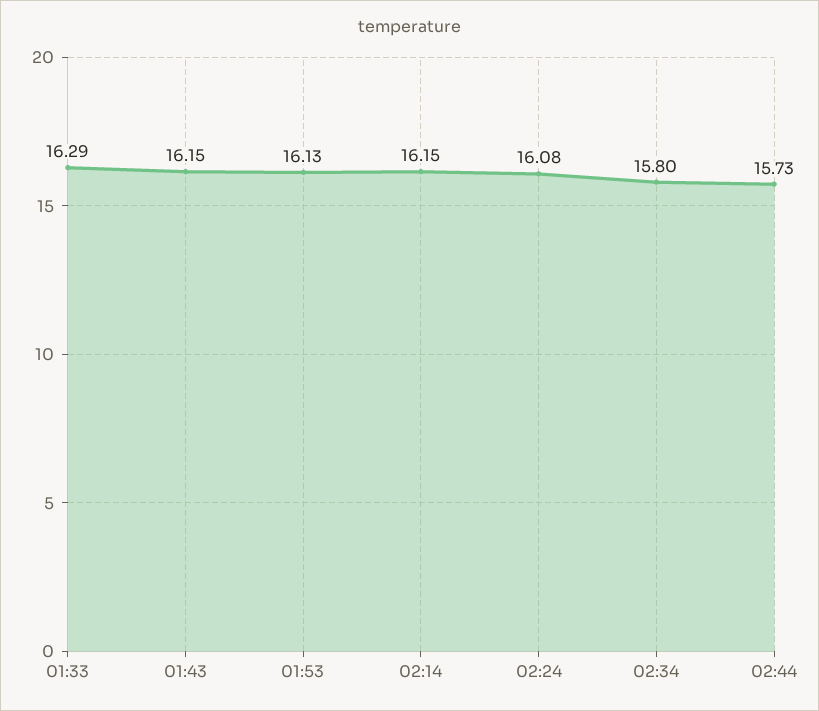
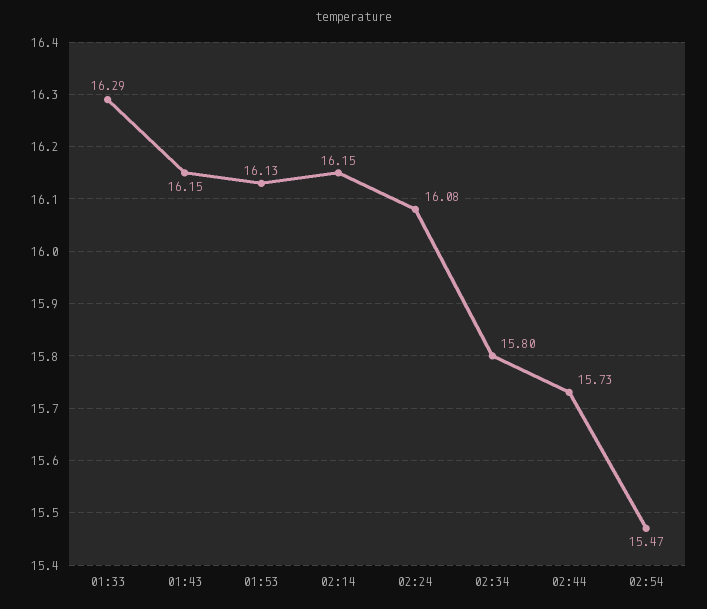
02:54: none -> 15.47

